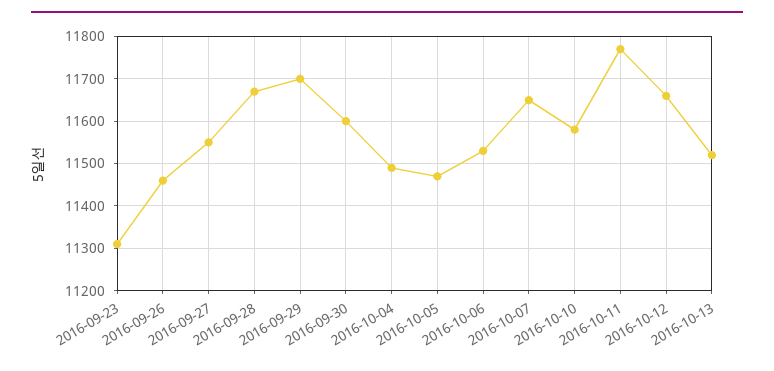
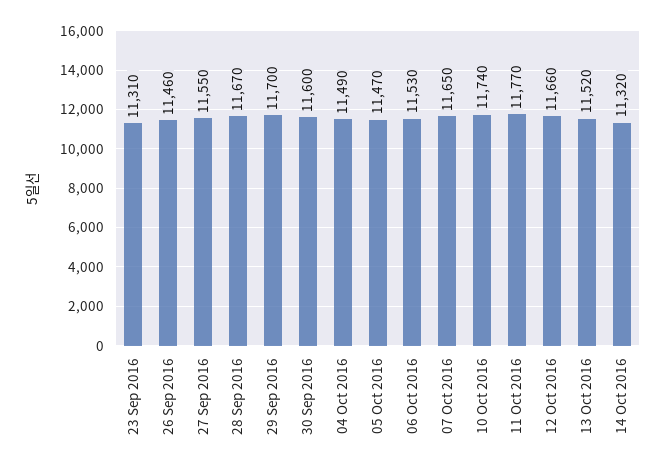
2016-10-10: 11580 -> 11740
14 Oct 2016: none -> 11320

